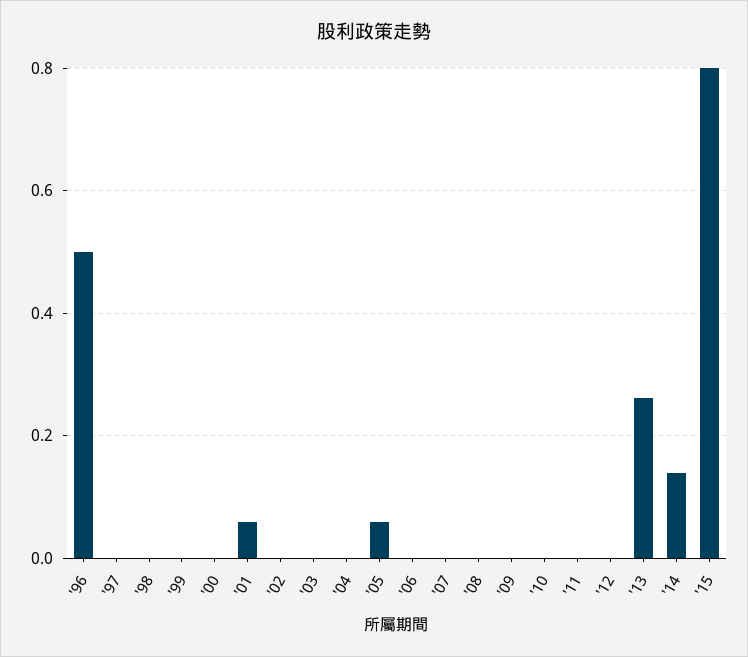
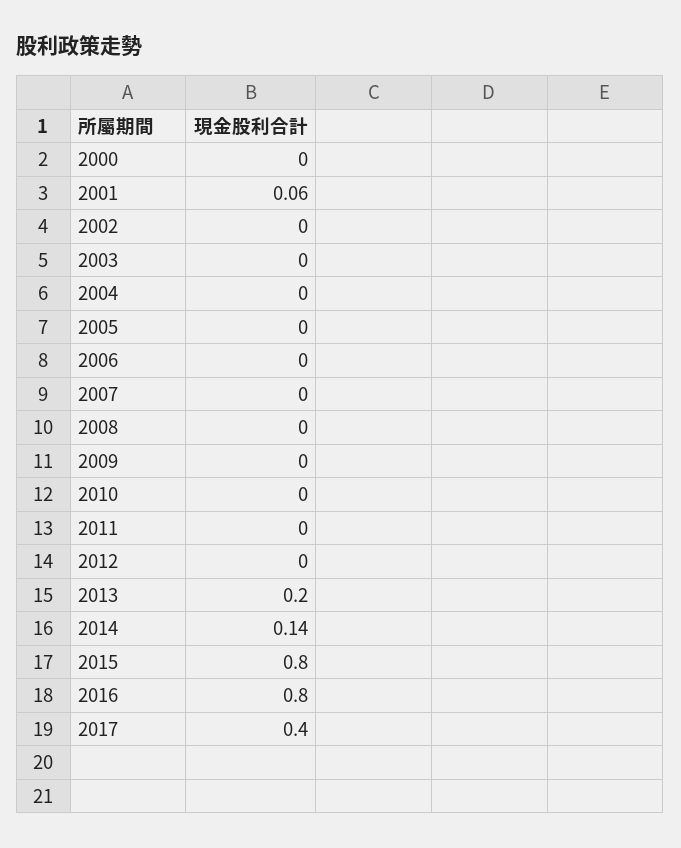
'96: 0.5 -> none
'97: 0 -> none
'98: 0 -> none
'99: 0 -> none
'05: 0.06 -> 0
'13: 0.26 -> 0.2
2016: none -> 0.8
2017: none -> 0.4

